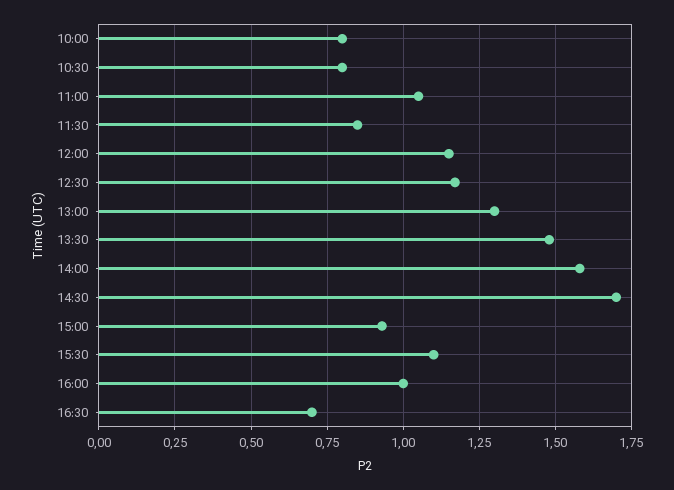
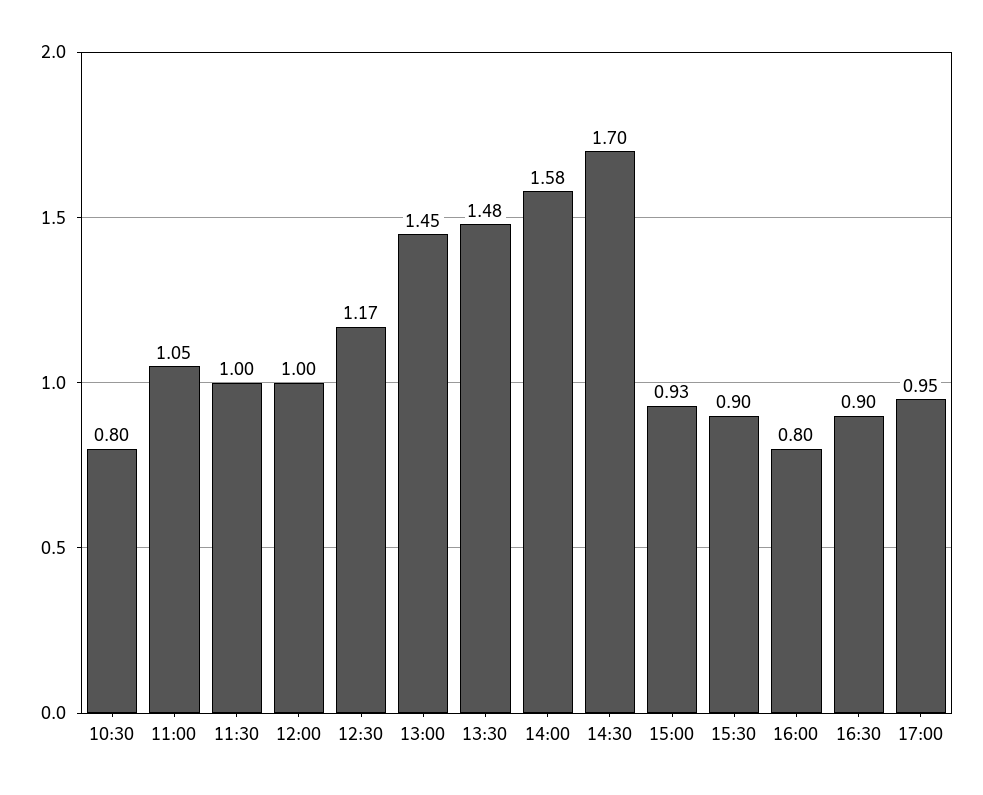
10:00: 0.8 -> none
11:30: 0.85 -> 1
12:00: 1.15 -> 1
13:00: 1.3 -> 1.45
15:30: 1.1 -> 0.9
16:00: 1 -> 0.8
16:30: 0.7 -> 0.9
17:00: none -> 0.95

